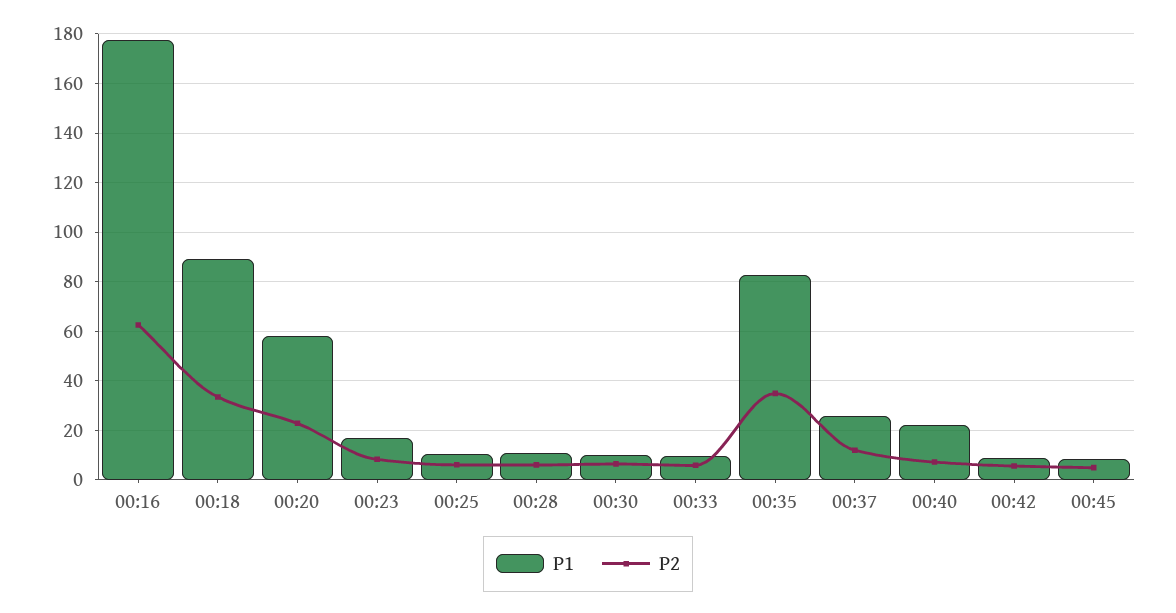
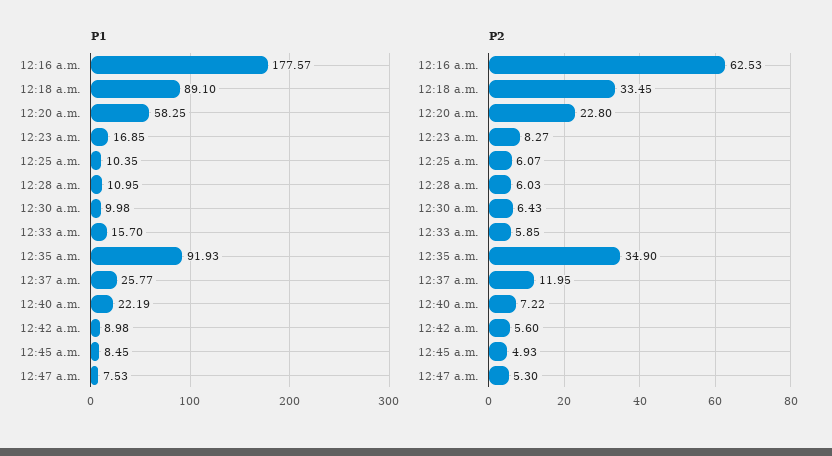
P1, 00:33: 10 -> 15.7
P1, 00:35: 82.5 -> 91.93
P1, 12:47 a.m.: none -> 7.53
P2, 12:47 a.m.: none -> 5.3

